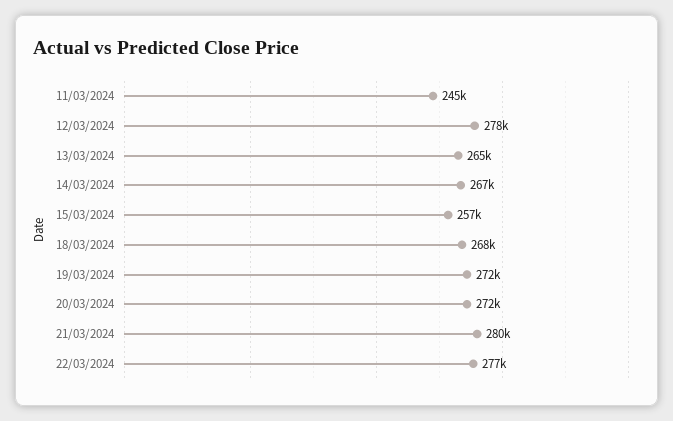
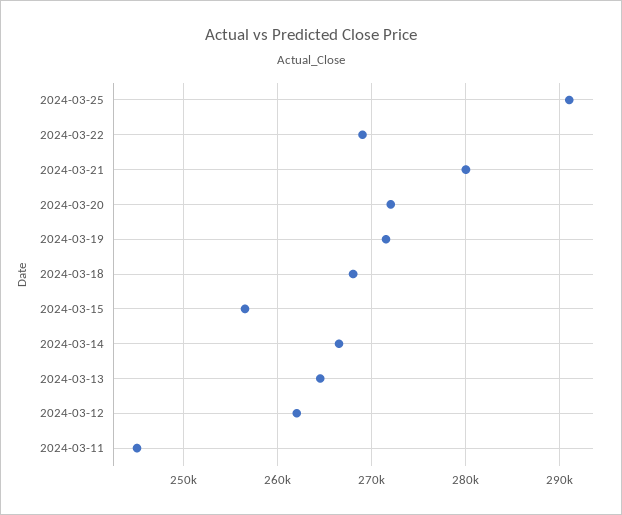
12/03/2024: 278000 -> 262000
22/03/2024: 277000 -> 269000
2024-03-25: none -> 291000

